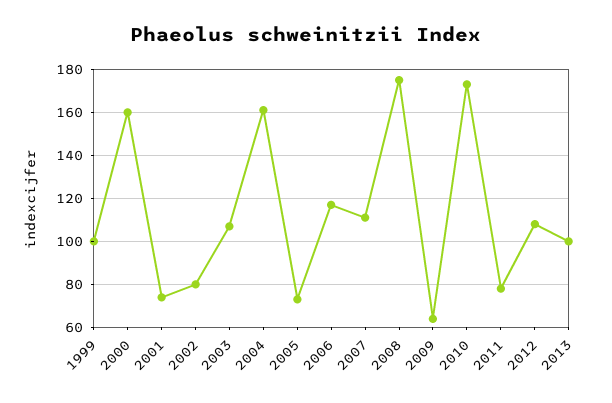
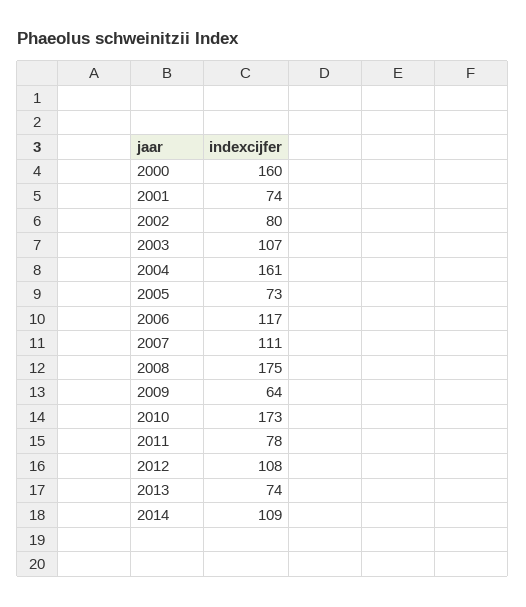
1999: 100 -> none
2013: 100 -> 74
2014: none -> 109

